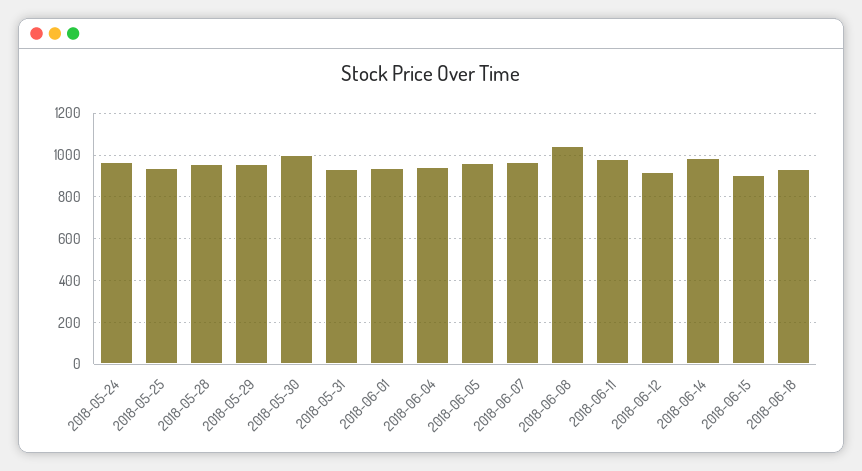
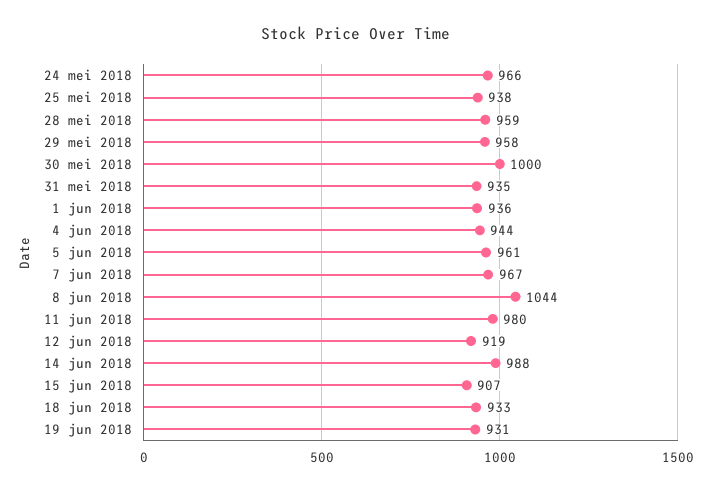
19 jun 2018: none -> 931

